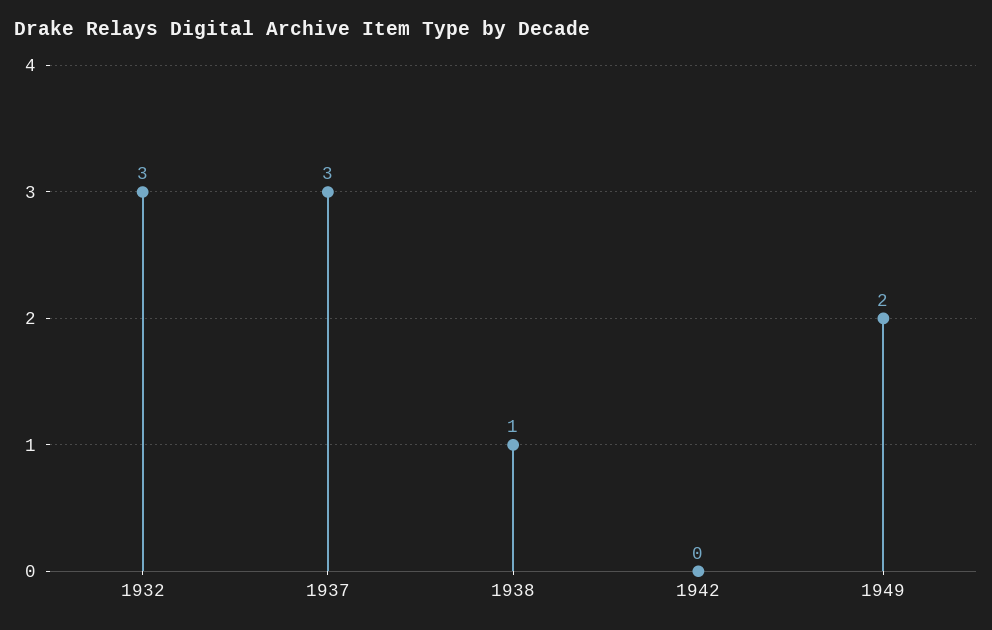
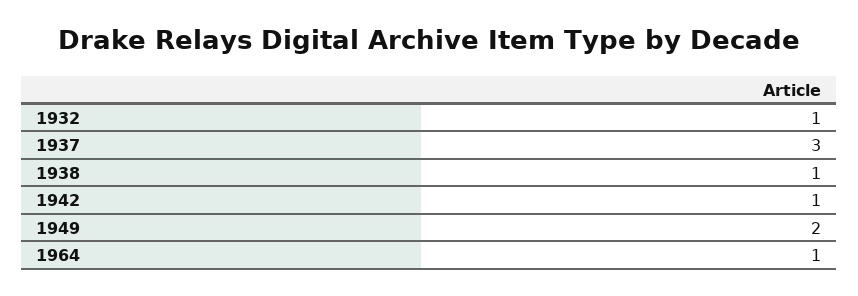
1932: 3 -> 1
1942: 0 -> 1
1964: none -> 1

